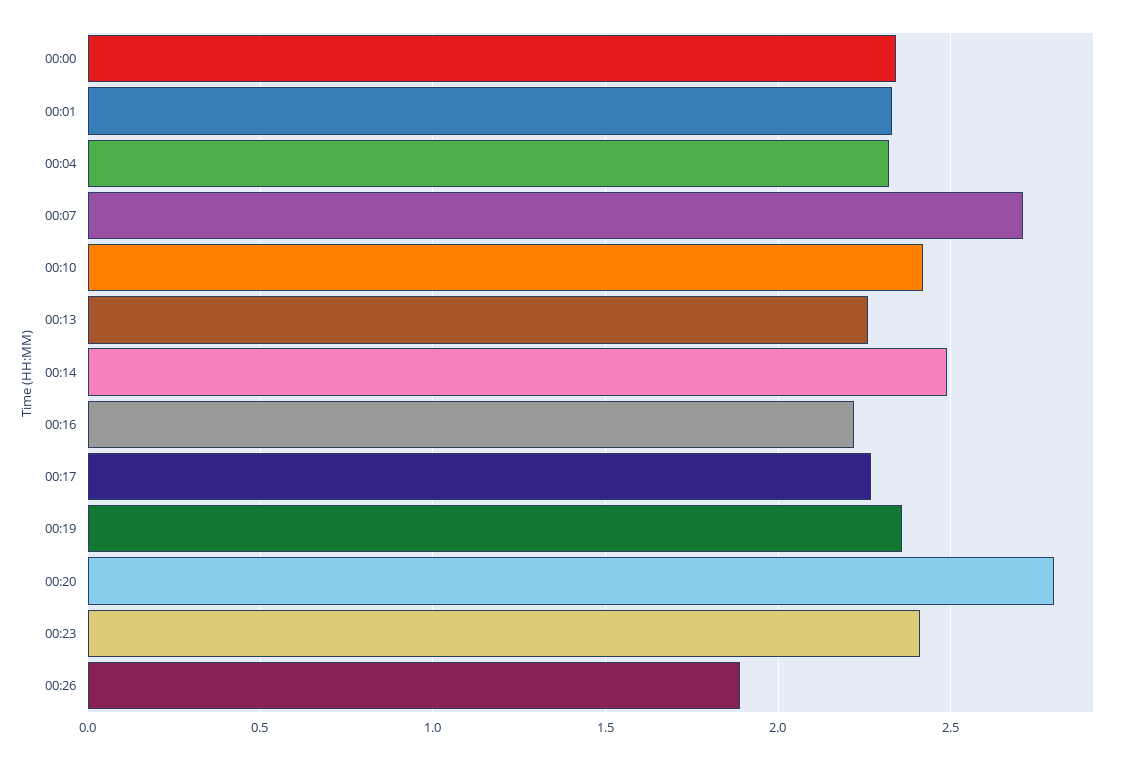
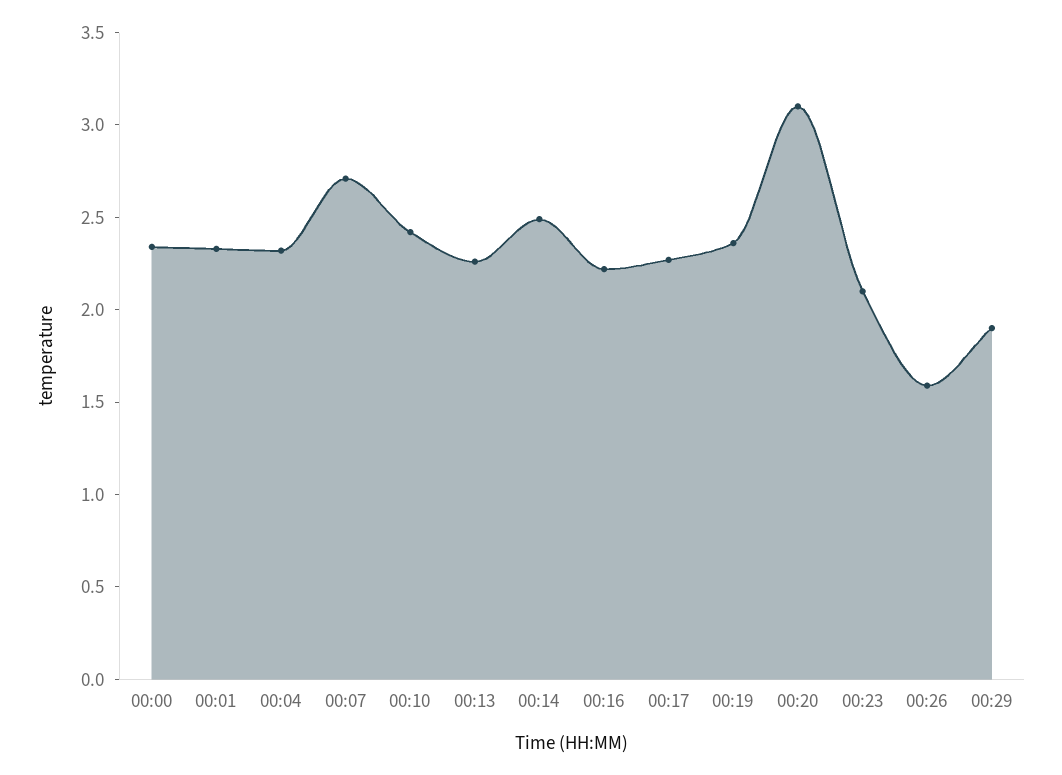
00:20: 2.8 -> 3.1
00:23: 2.4 -> 2.1
00:26: 1.9 -> 1.6
00:29: none -> 1.9

